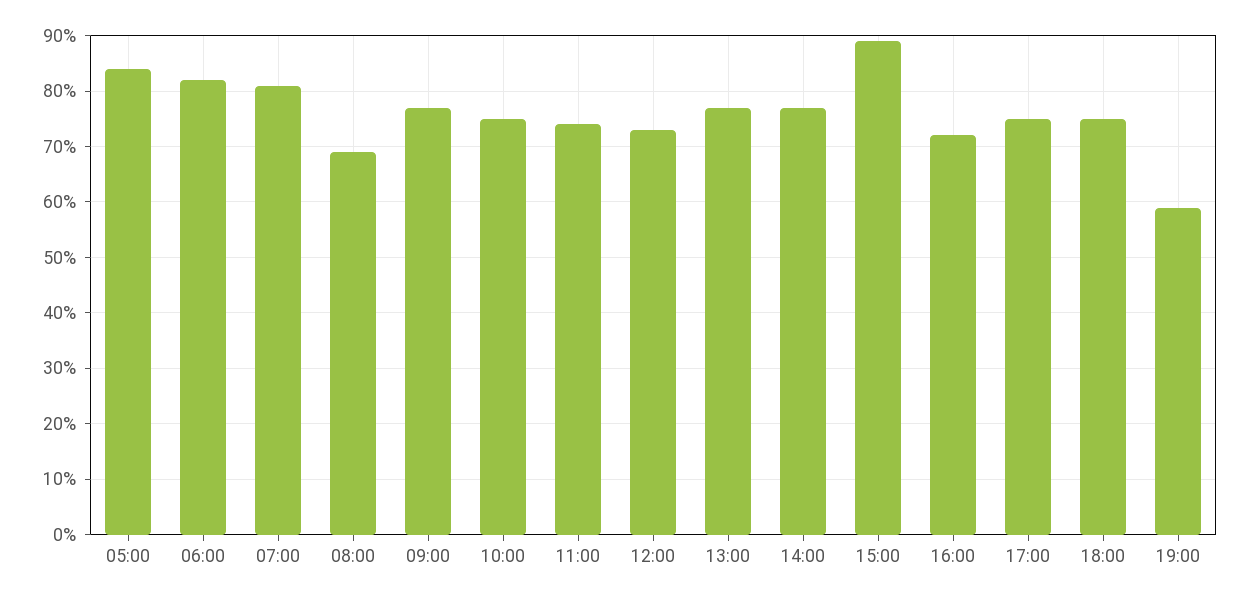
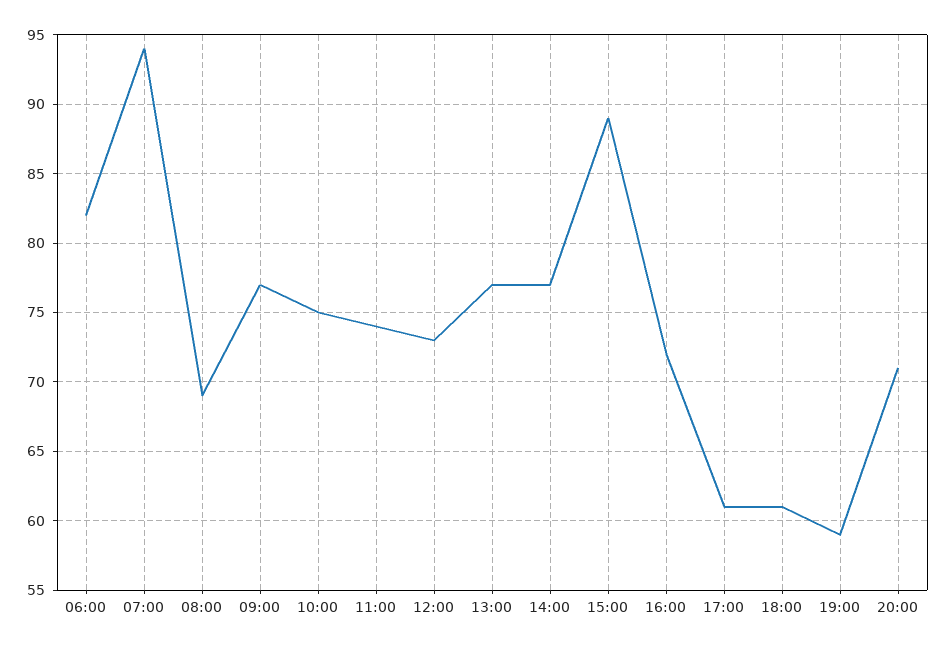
05:00: 85 -> none
07:00: 80 -> 94
17:00: 75 -> 61
18:00: 75 -> 61
20:00: none -> 71

